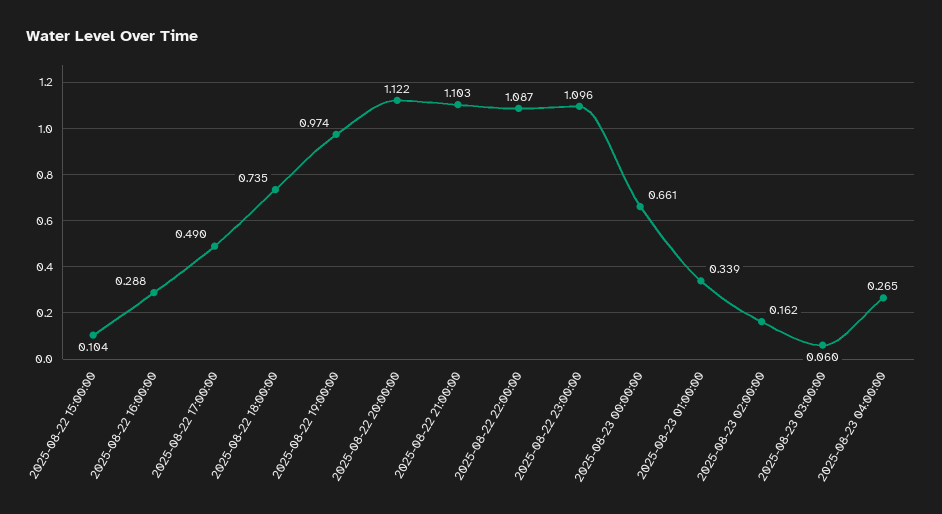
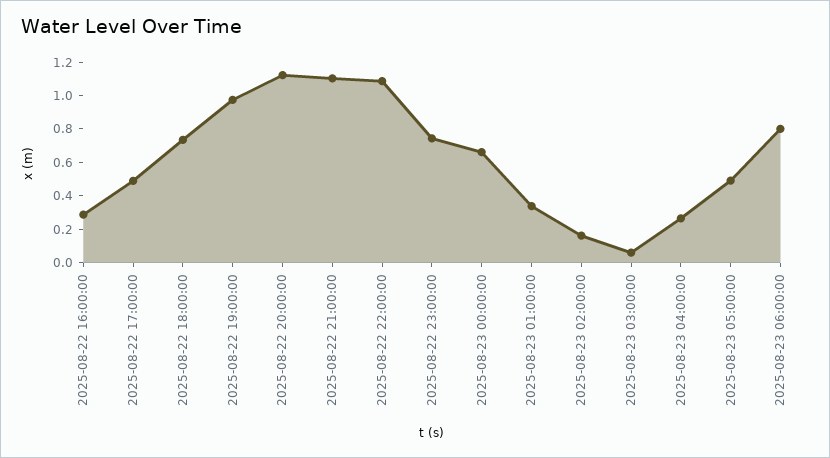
2025-08-22 15:00:00: 0.104 -> none
2025-08-22 23:00:00: 1.096 -> 0.75
2025-08-23 05:00:00: none -> 0.5
2025-08-23 06:00:00: none -> 0.8

